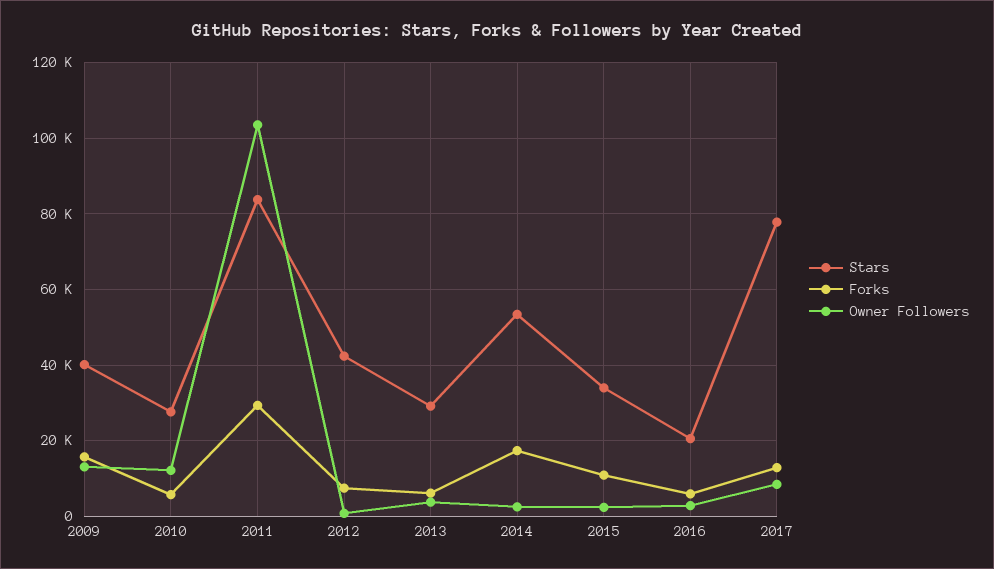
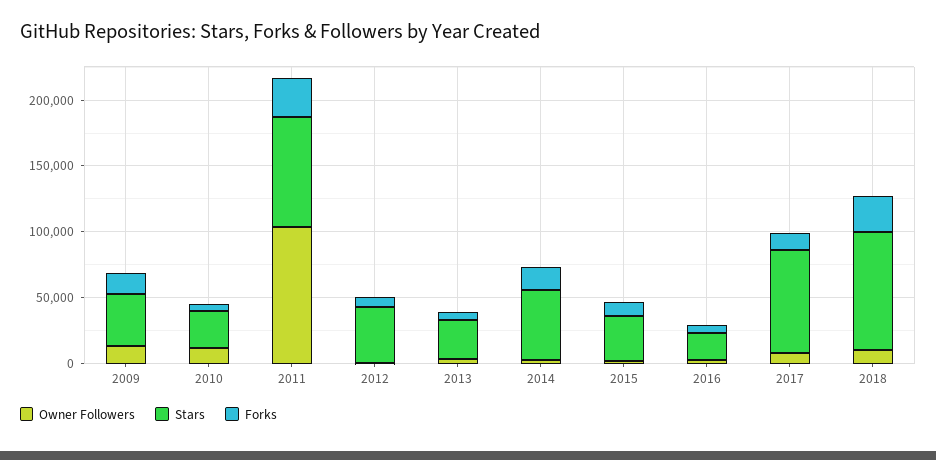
Owner Followers, 2018: none -> 10000
Stars, 2018: none -> 90000
Forks, 2018: none -> 30000

